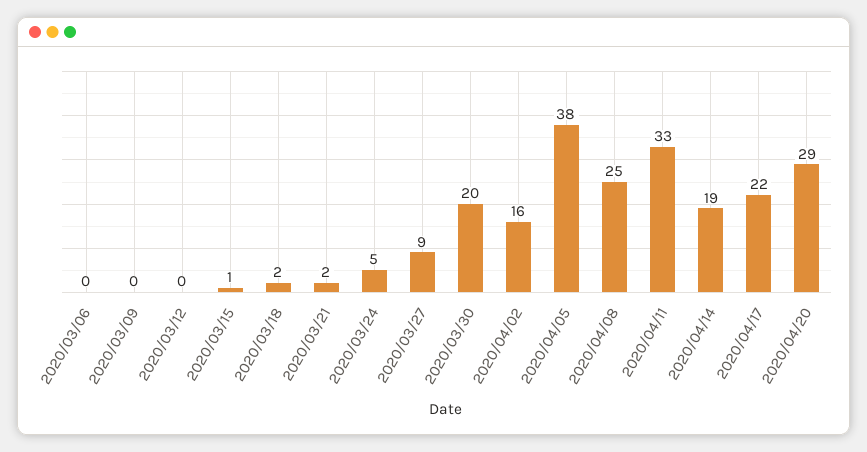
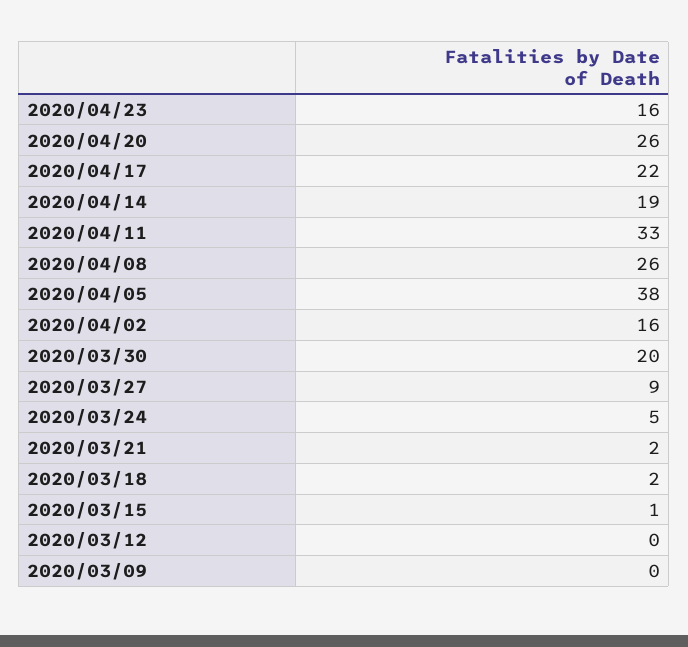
2020/03/06: 0 -> none
2020/04/08: 25 -> 26
2020/04/20: 29 -> 26
2020/04/23: none -> 16

